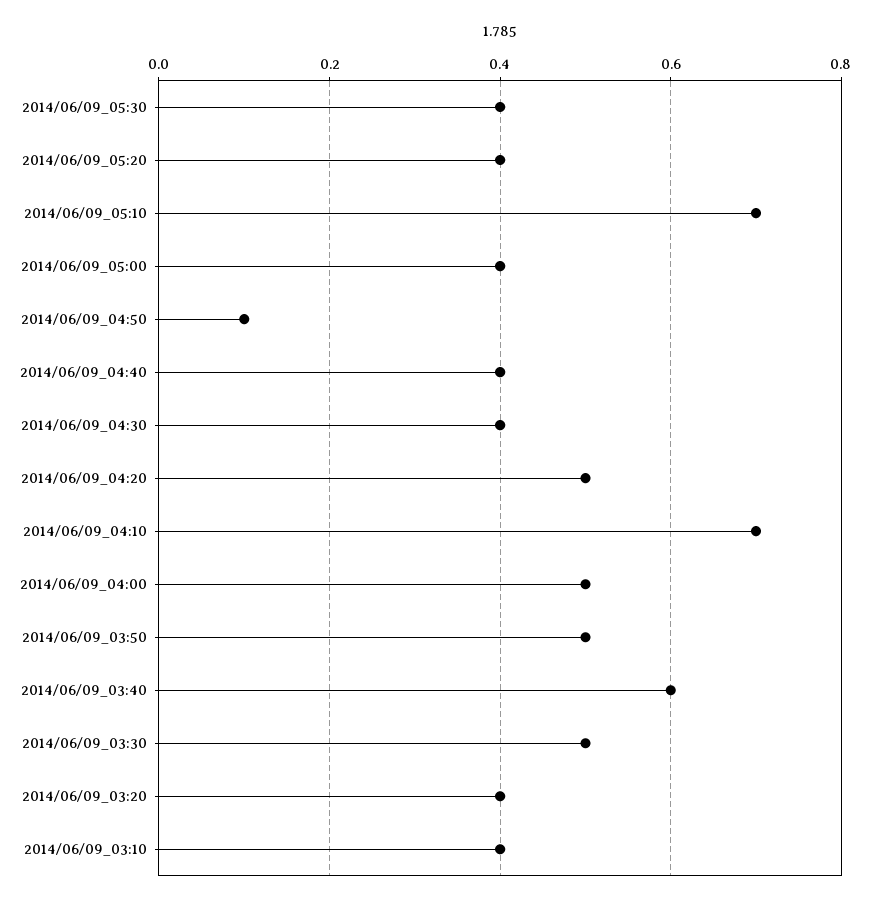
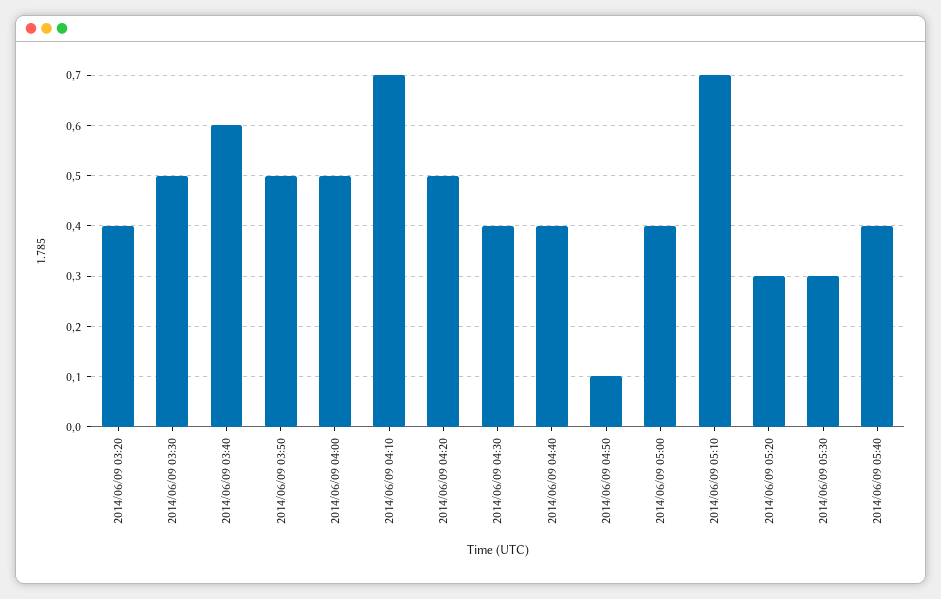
2014/06/09_05:30: 0.4 -> 0.3
2014/06/09_05:20: 0.4 -> 0.3
2014/06/09_03:10: 0.4 -> none
2014/06/09 05:40: none -> 0.4

